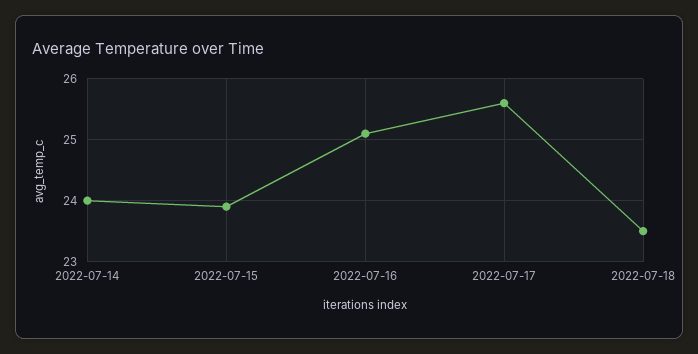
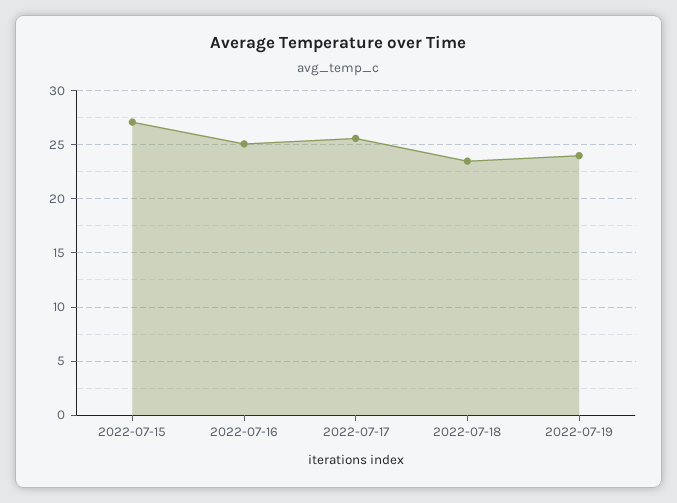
2022-07-14: 24 -> none
2022-07-15: 23.9 -> 27
2022-07-19: none -> 24

